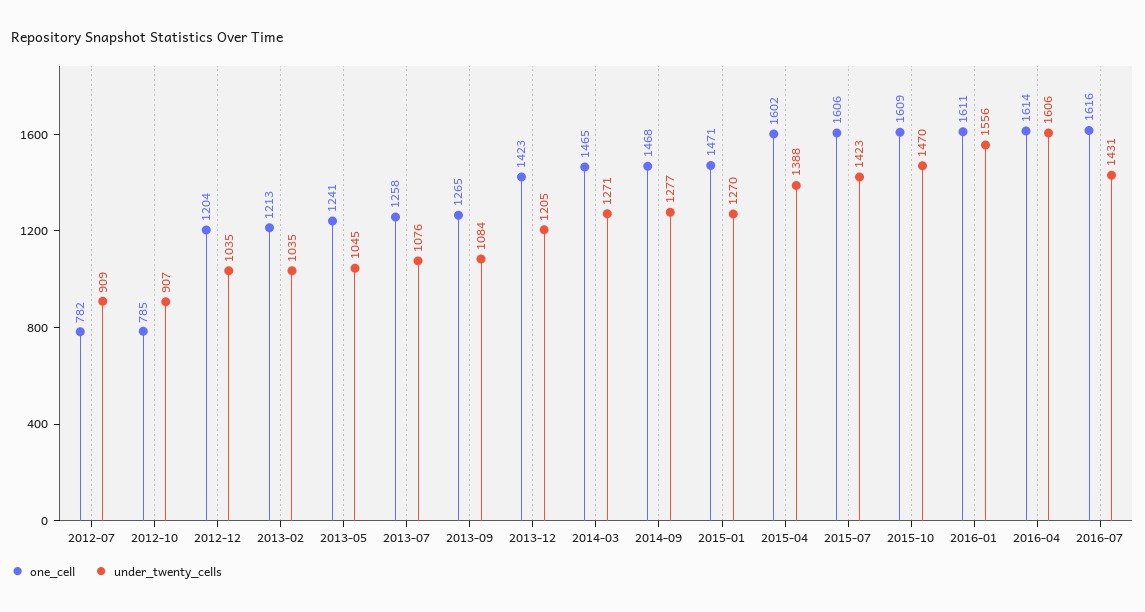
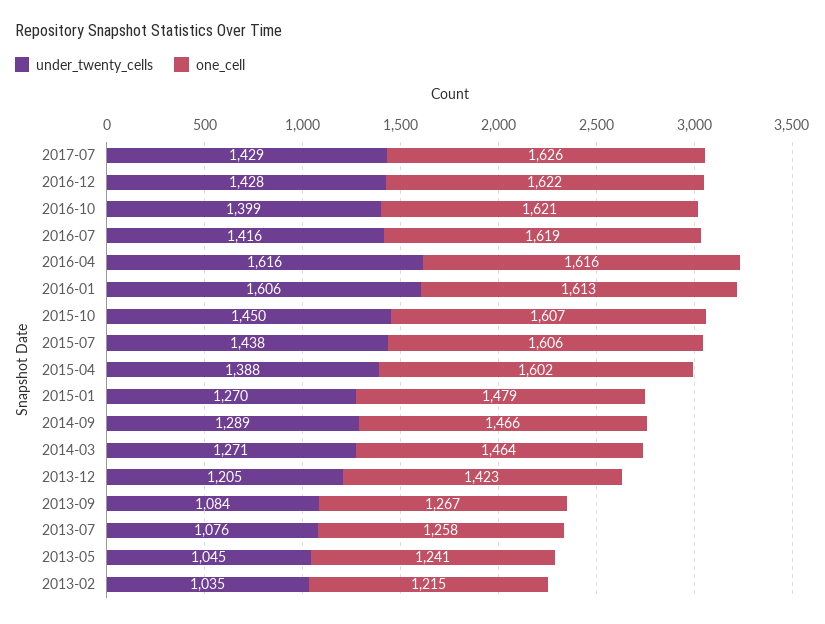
one_cell, 2012-07: 782 -> none
under_twenty_cells, 2012-07: 909 -> none
one_cell, 2012-10: 785 -> none
under_twenty_cells, 2012-10: 907 -> none
one_cell, 2012-12: 1204 -> none
under_twenty_cells, 2012-12: 1035 -> none
one_cell, 2013-02: 1213 -> 1215
one_cell, 2013-09: 1265 -> 1267
one_cell, 2014-03: 1465 -> 1464
one_cell, 2014-09: 1468 -> 1466
under_twenty_cells, 2014-09: 1277 -> 1289
one_cell, 2015-01: 1471 -> 1479
under_twenty_cells, 2015-07: 1423 -> 1438
one_cell, 2015-10: 1609 -> 1607
under_twenty_cells, 2015-10: 1470 -> 1450
one_cell, 2016-01: 1611 -> 1613
under_twenty_cells, 2016-01: 1556 -> 1606
one_cell, 2016-04: 1614 -> 1616
under_twenty_cells, 2016-04: 1606 -> 1616
one_cell, 2016-07: 1616 -> 1619
under_twenty_cells, 2016-07: 1431 -> 1416
under_twenty_cells, 2017-07: none -> 1429
one_cell, 2017-07: none -> 1626
under_twenty_cells, 2016-12: none -> 1428
one_cell, 2016-12: none -> 1622
under_twenty_cells, 2016-10: none -> 1399
one_cell, 2016-10: none -> 1621

